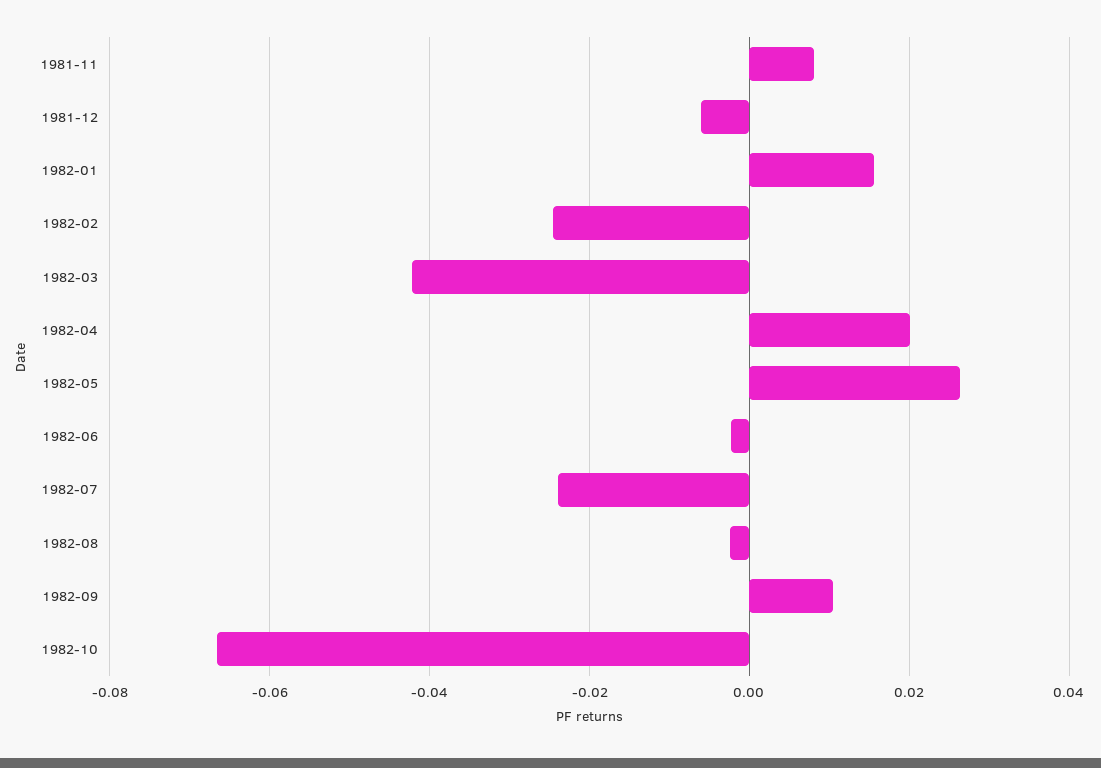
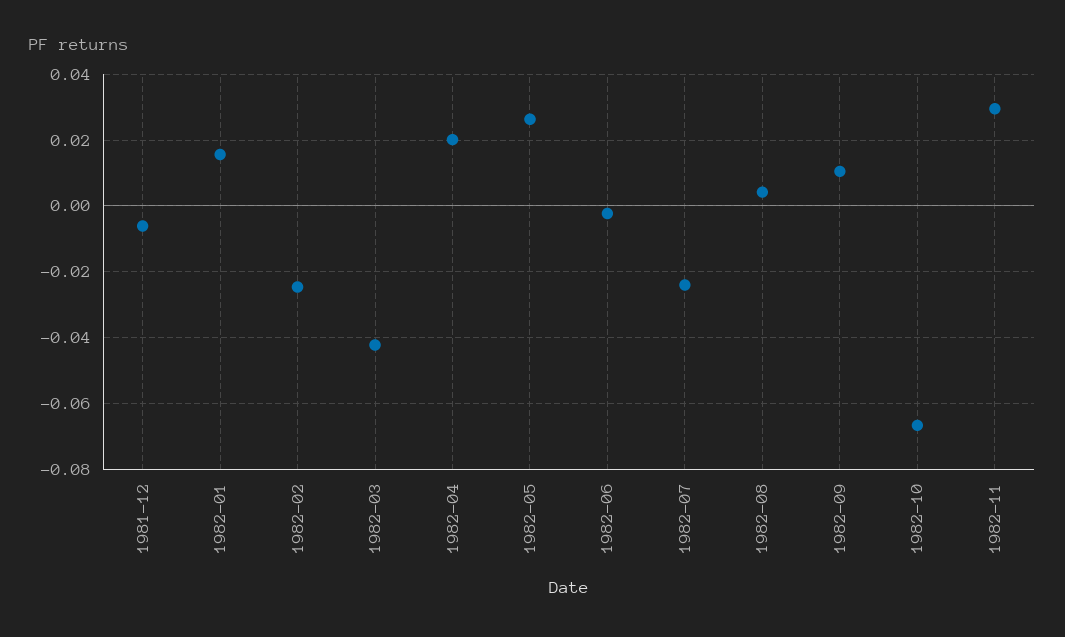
1981-11: 0.008 -> none
1982-08: -0.002 -> 0.004
1982-11: none -> 0.03

